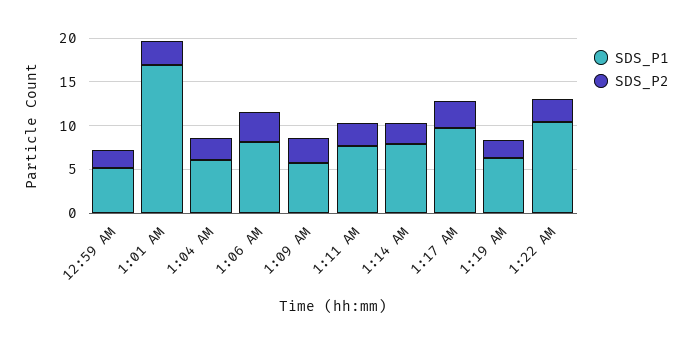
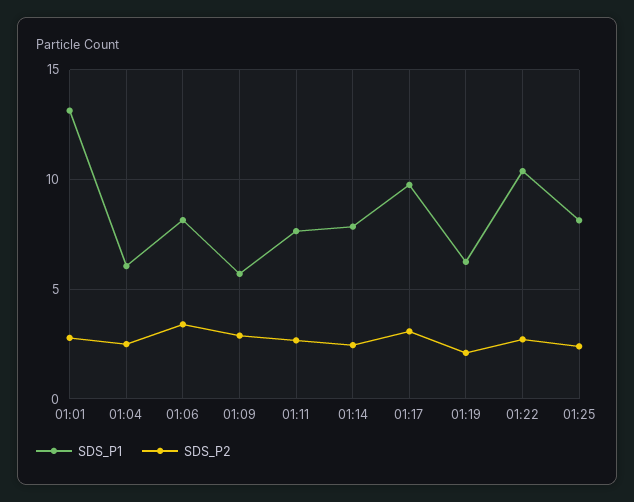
SDS_P1, 12:59 AM: 5 -> none
SDS_P2, 12:59 AM: 2 -> none
SDS_P1, 1:01 AM: 17 -> 13
SDS_P1, 01:25: none -> 8
SDS_P2, 01:25: none -> 2.5

